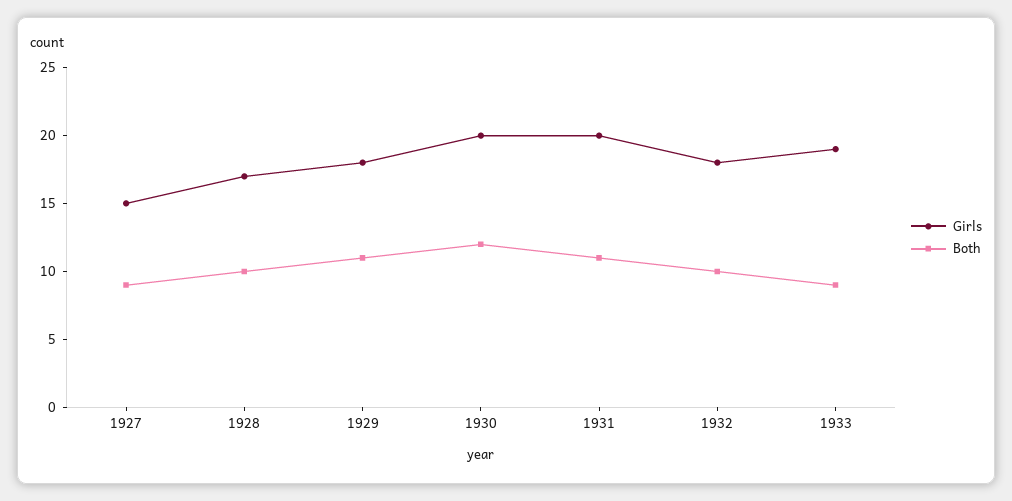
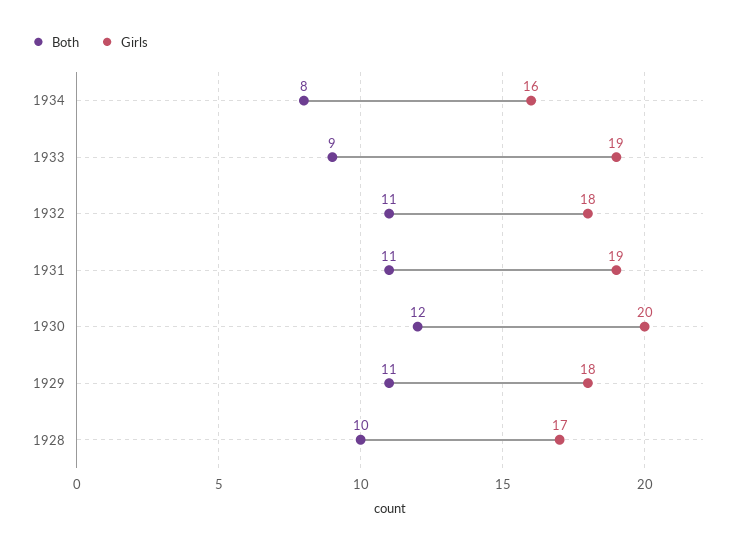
Girls, 1927: 15 -> none
Both, 1927: 9 -> none
Girls, 1931: 20 -> 19
Both, 1932: 10 -> 11
Both, 1934: none -> 8
Girls, 1934: none -> 16

